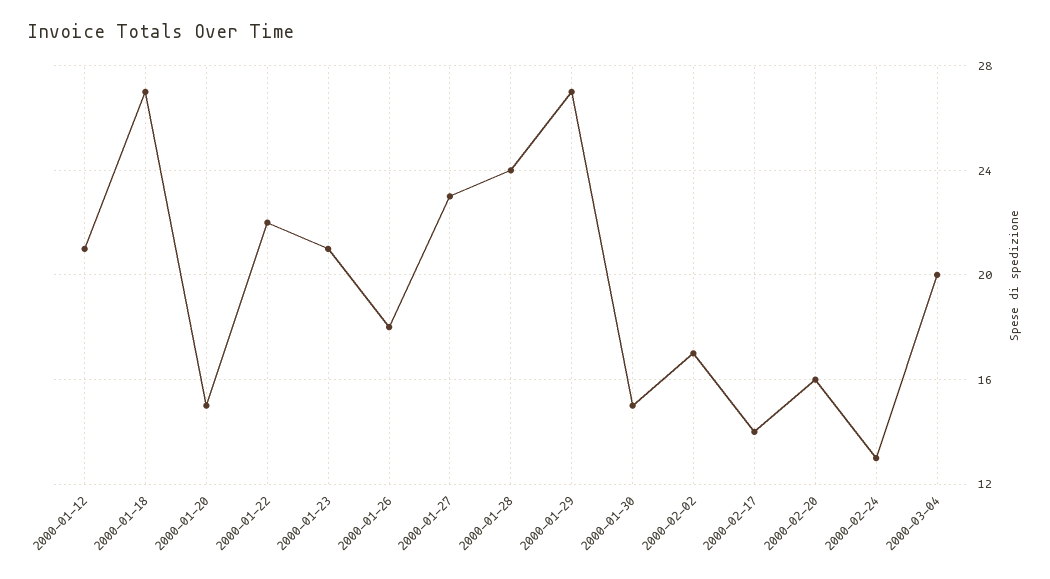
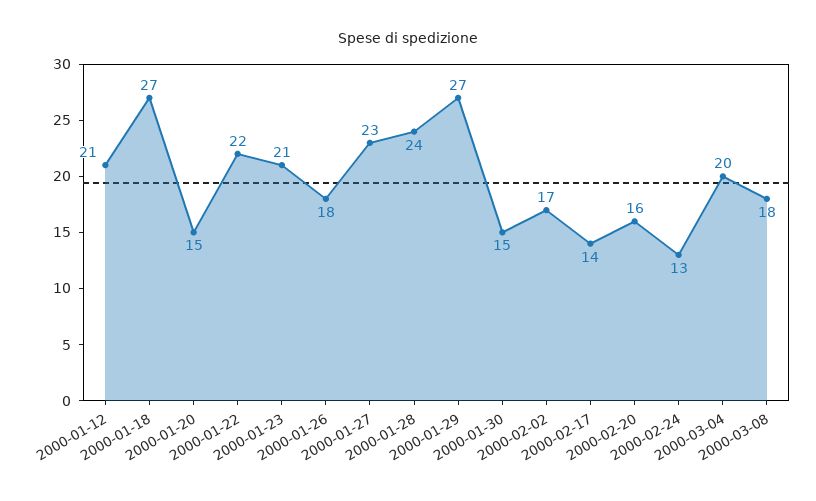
2000-03-08: none -> 18

